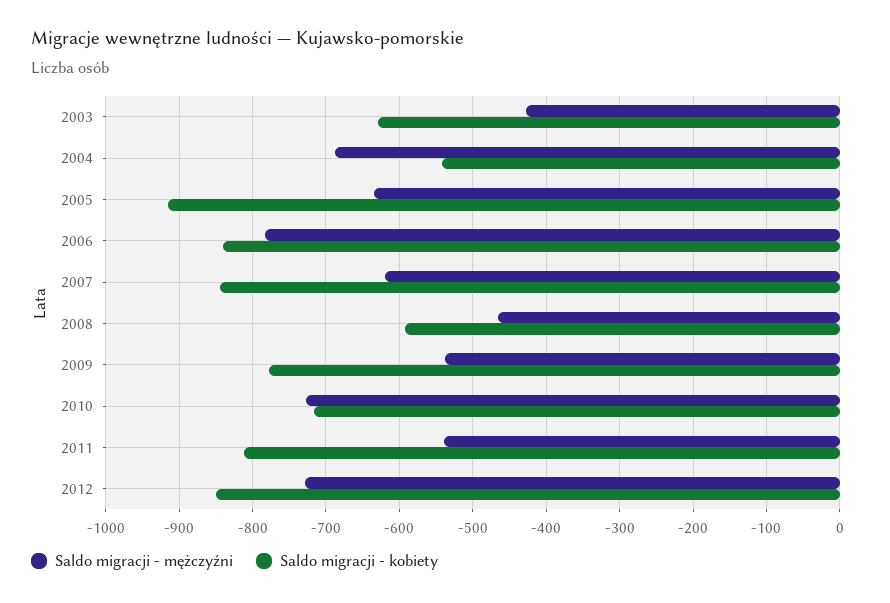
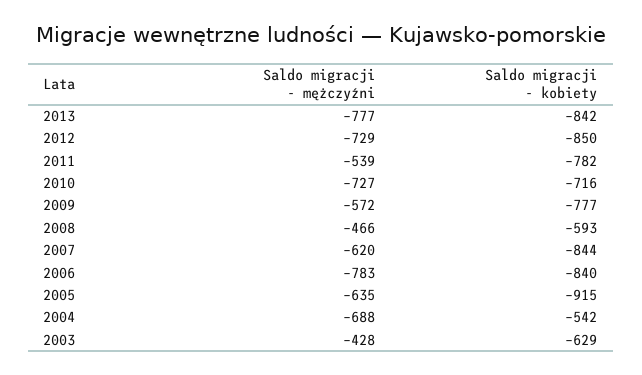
Saldo migracji - mężczyźni, 2009: -540 -> -572
Saldo migracji - kobiety, 2011: -810 -> -782
Saldo migracji - mężczyźni, 2013: none -> -777
Saldo migracji - kobiety, 2013: none -> -842

